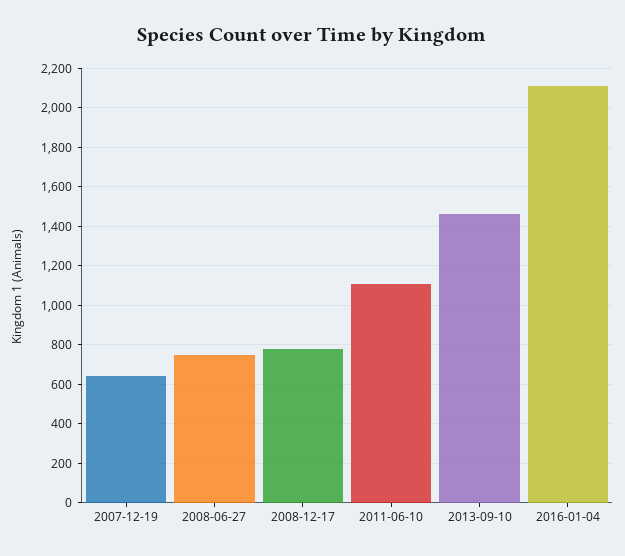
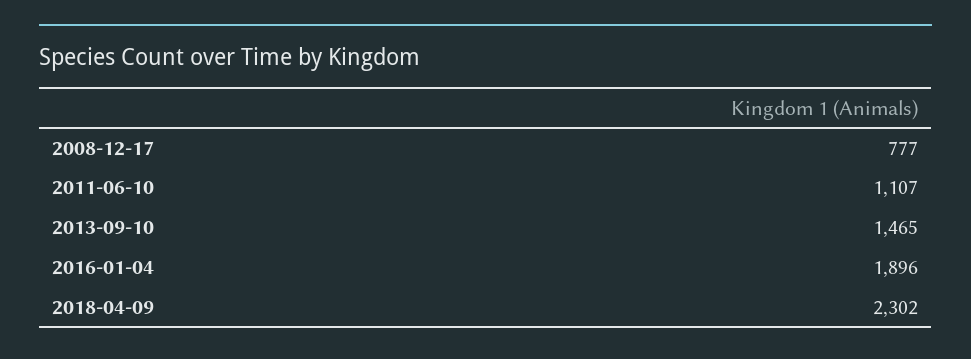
2007-12-19: 650 -> none
2008-06-27: 750 -> none
2016-01-04: 2100 -> 1896
2018-04-09: none -> 2302

